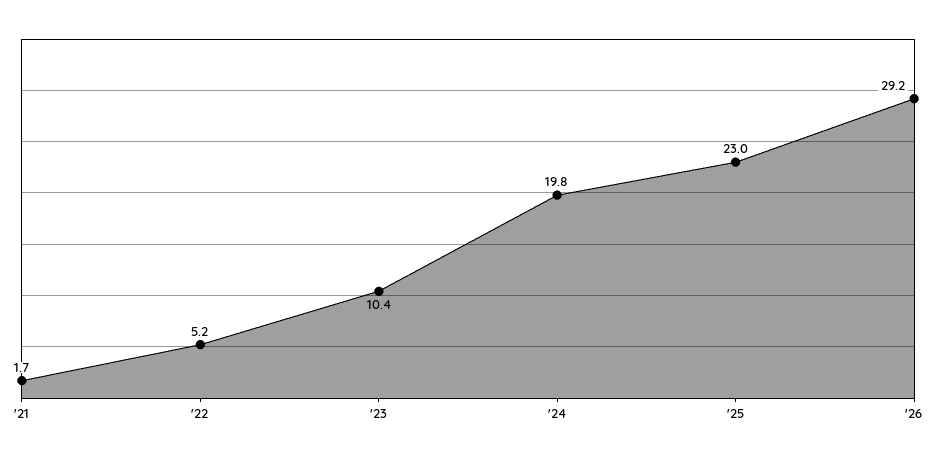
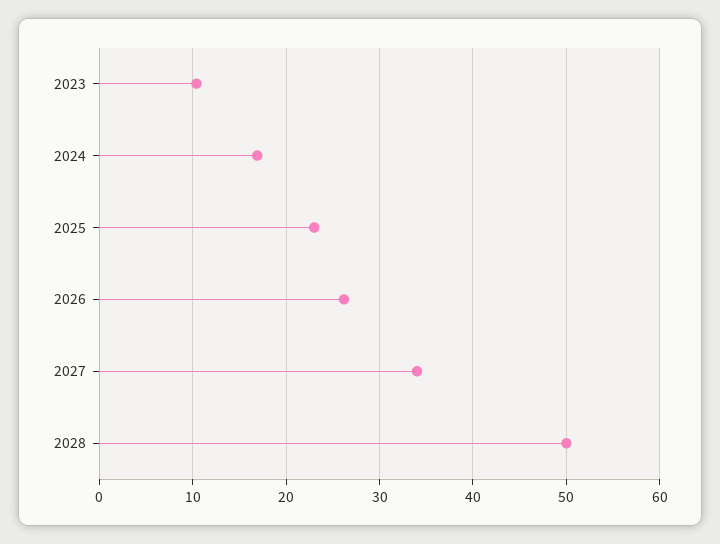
'21: 1.7 -> none
'22: 5.2 -> none
'24: 19.8 -> 17
'26: 29.2 -> 26
2027: none -> 34
2028: none -> 50

